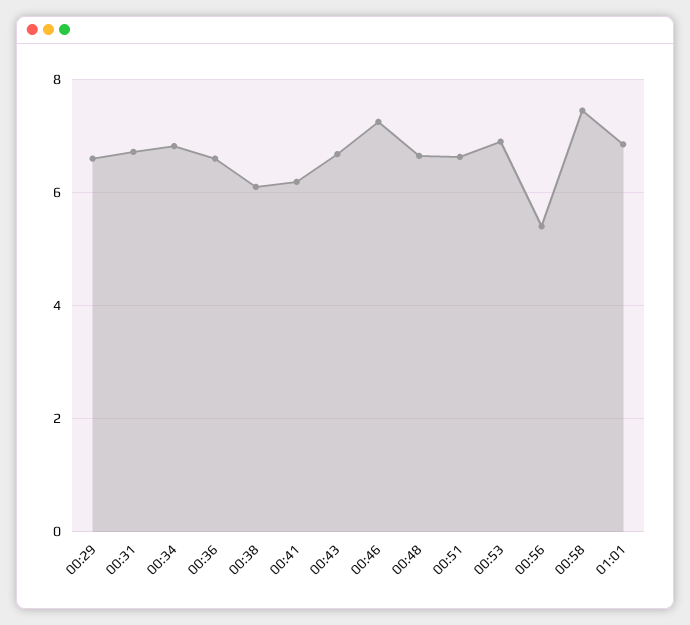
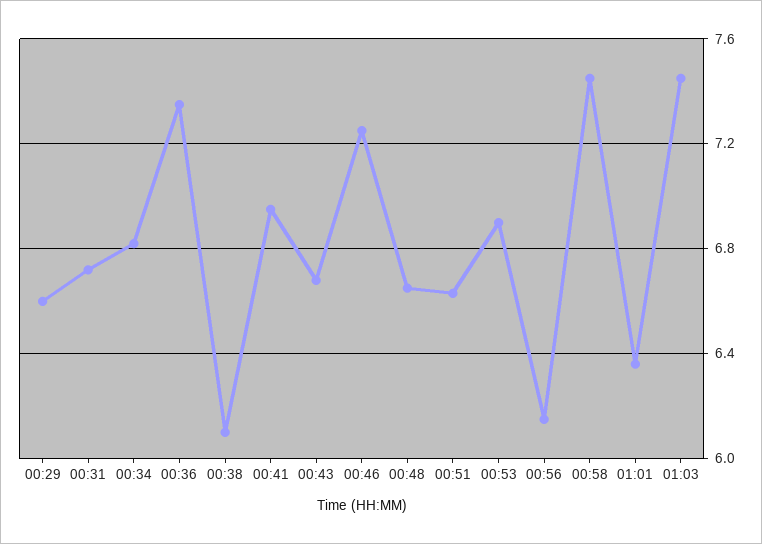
00:36: 6.6 -> 7.35
00:41: 6.2 -> 6.95
00:56: 5.4 -> 6.15
01:01: 6.8 -> 6.35
01:03: none -> 7.45

